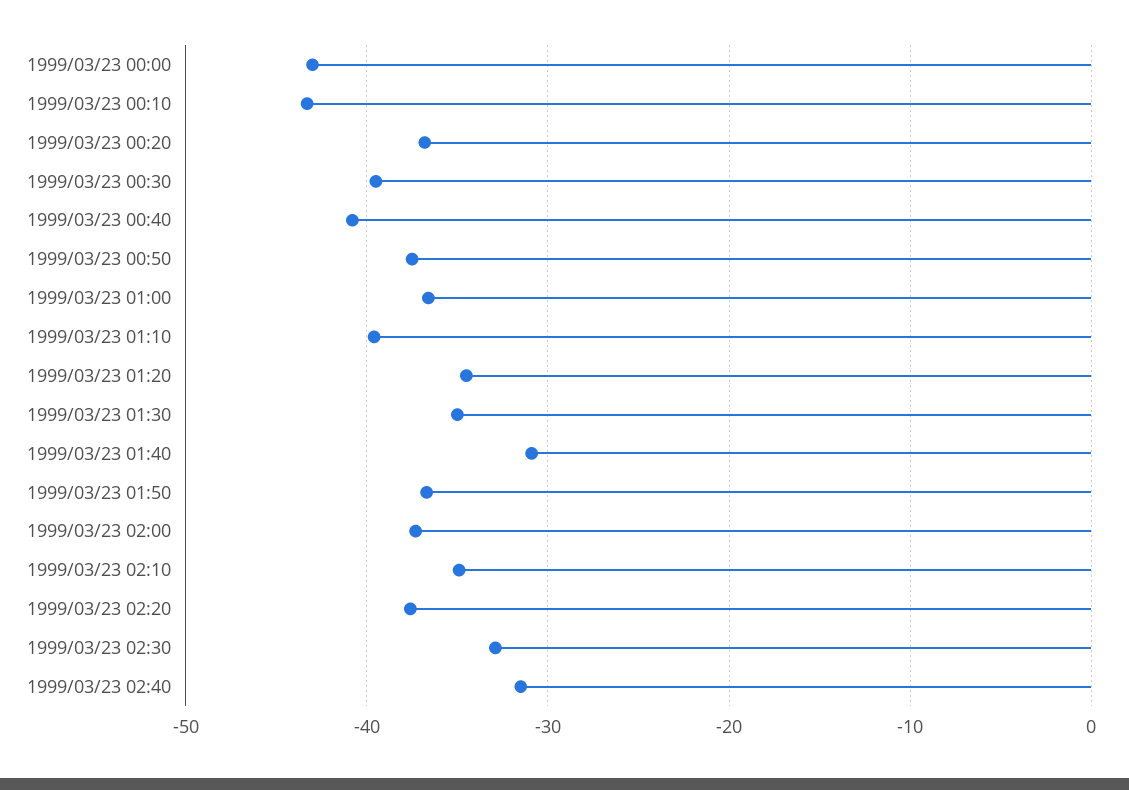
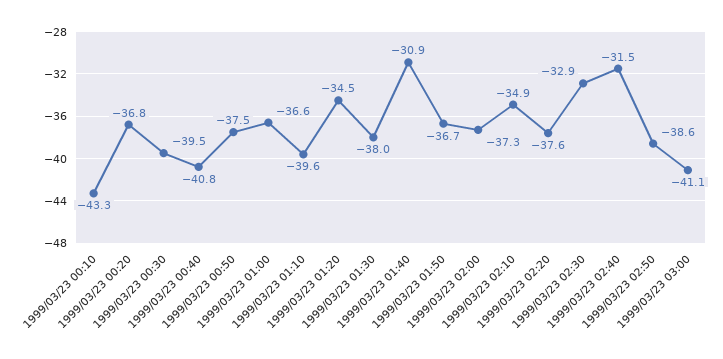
1999/03/23 00:00: -43 -> none
1999/03/23 01:30: -35 -> -38
1999/03/23 02:50: none -> -38.6
1999/03/23 03:00: none -> -41.1

